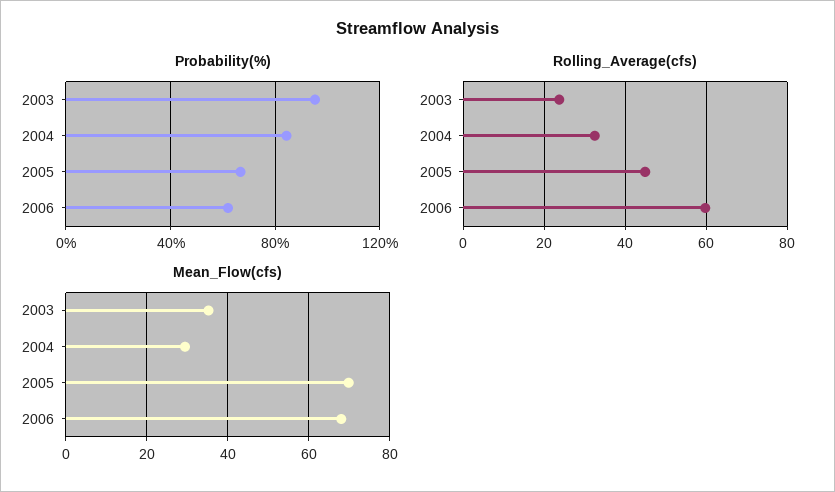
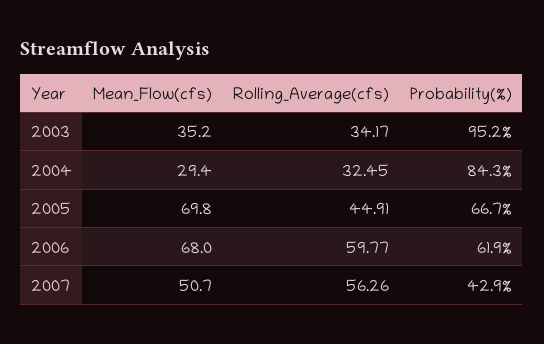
Rolling_Average(cfs), 2003: 24 -> 34.17
Mean_Flow(cfs), 2007: none -> 50.7
Rolling_Average(cfs), 2007: none -> 56.26
Probability(%), 2007: none -> 42.9

